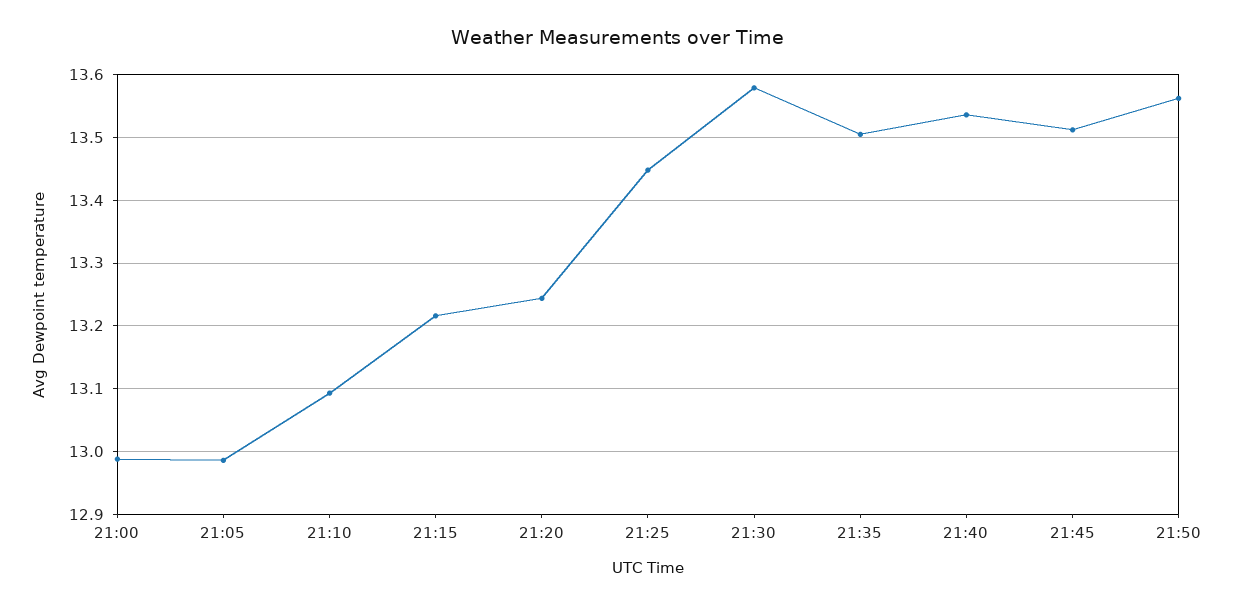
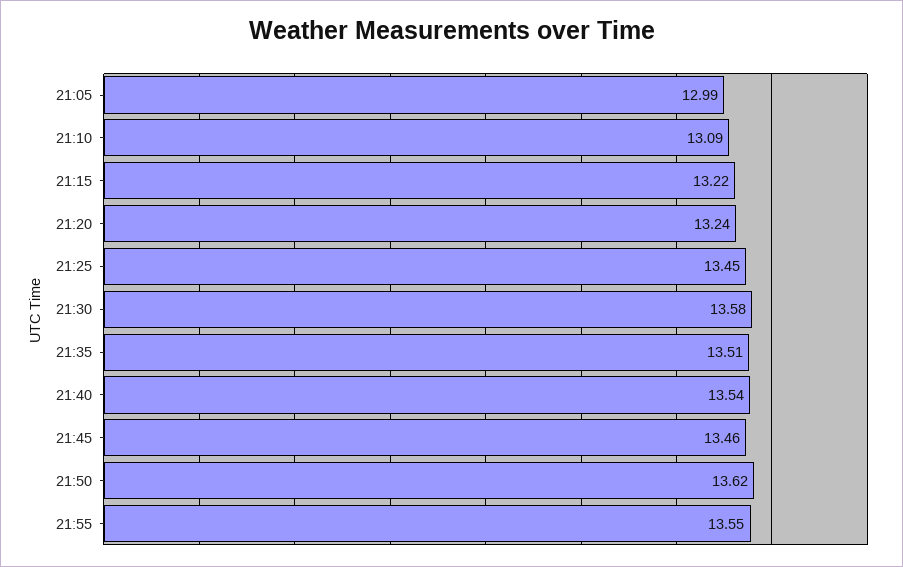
21:00: 12.99 -> none
21:45: 13.51 -> 13.46
21:50: 13.56 -> 13.62
21:55: none -> 13.55

